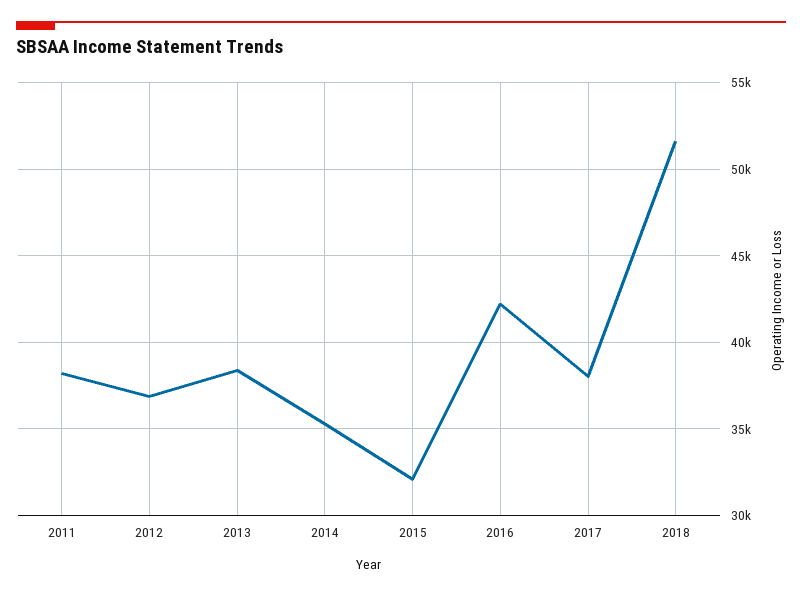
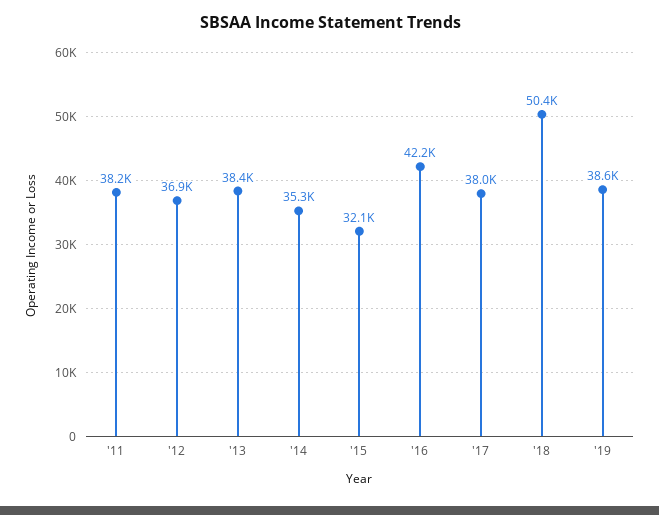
2018: 51500 -> 50400
'19: none -> 38600

